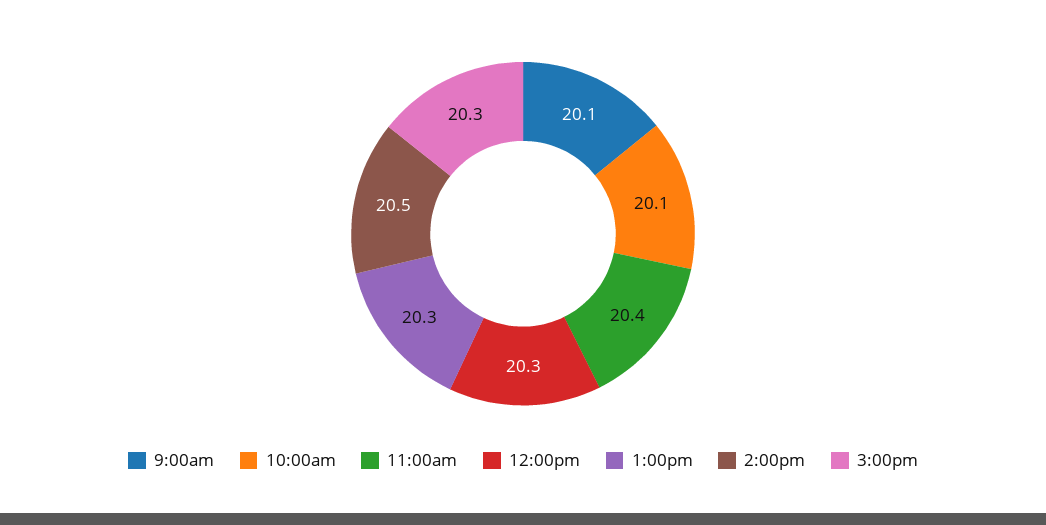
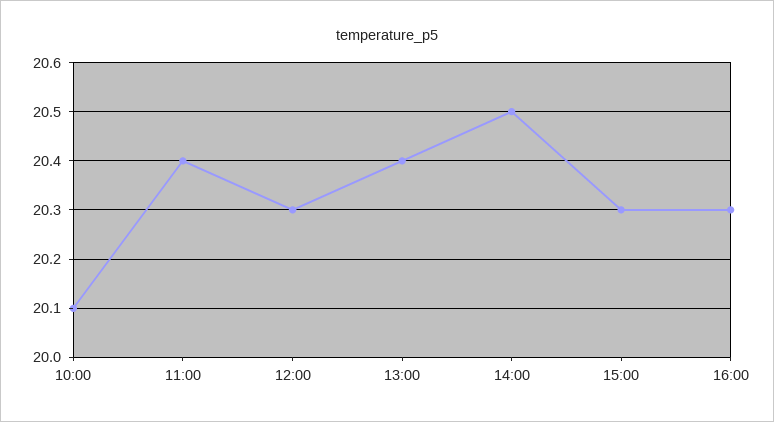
9:00am: 20.1 -> none
1:00pm: 20.3 -> 20.4
16:00: none -> 20.3

